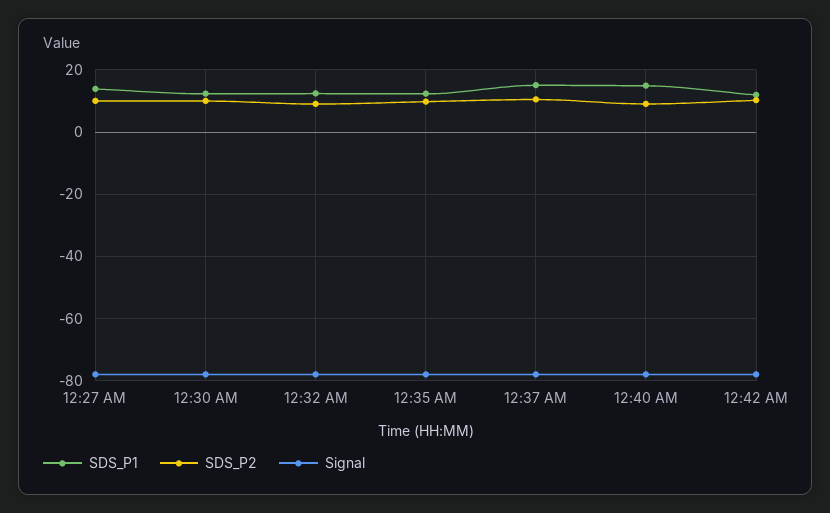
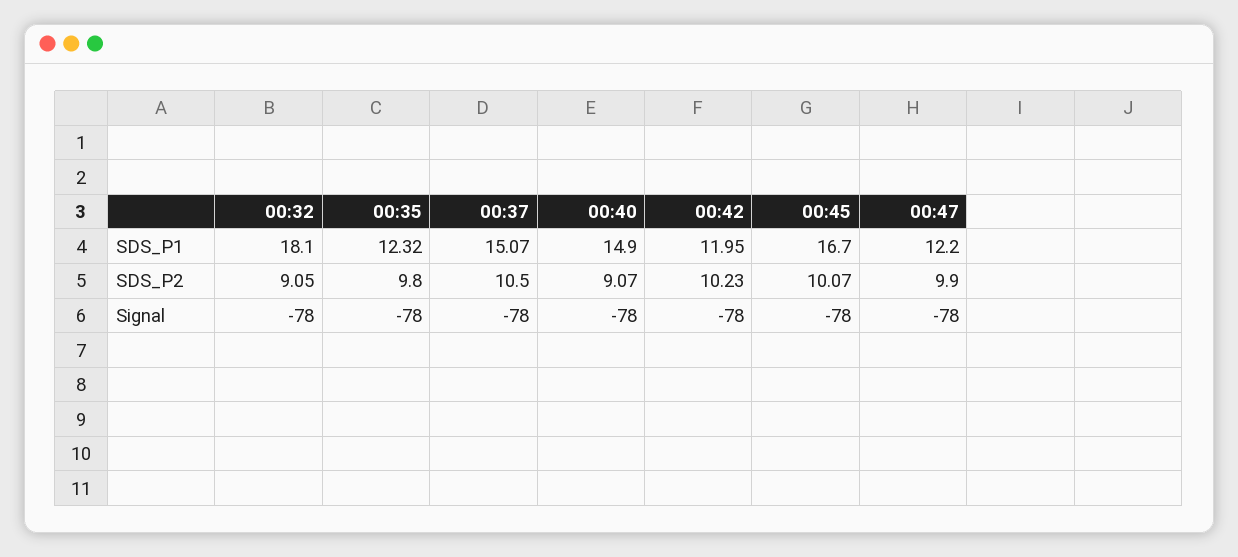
SDS_P1, 12:27 AM: 14 -> none
SDS_P2, 12:27 AM: 10 -> none
Signal, 12:27 AM: -78 -> none
SDS_P1, 12:30 AM: 12 -> none
SDS_P2, 12:30 AM: 10 -> none
Signal, 12:30 AM: -78 -> none
SDS_P1, 12:32 AM: 12 -> 18.1
SDS_P1, 00:45: none -> 16.7
SDS_P1, 00:47: none -> 12.2
SDS_P2, 00:45: none -> 10.07
SDS_P2, 00:47: none -> 9.9
Signal, 00:45: none -> -78
Signal, 00:47: none -> -78

